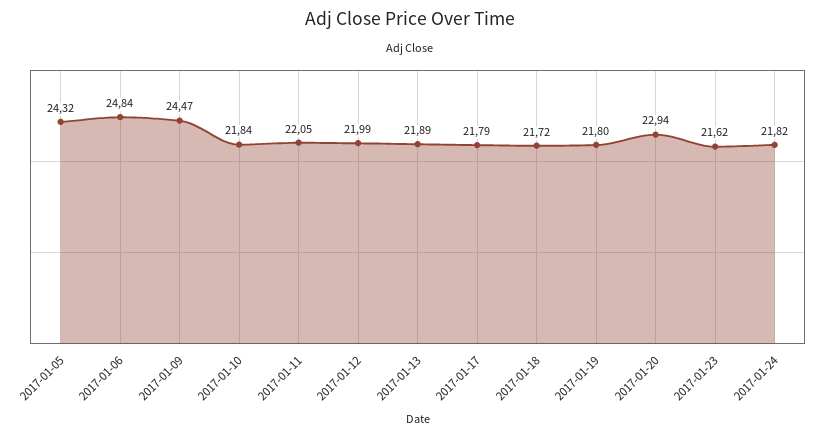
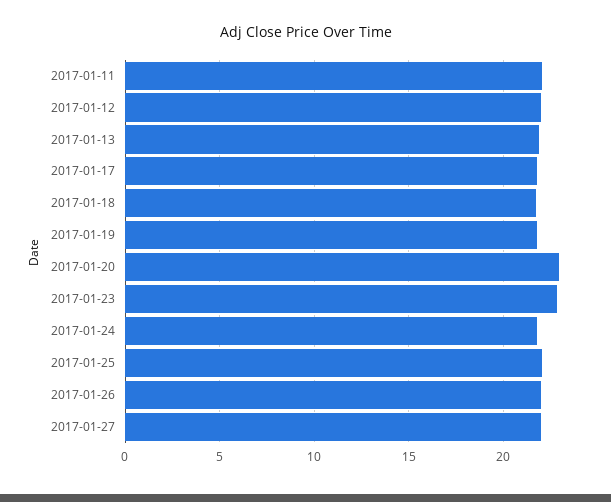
2017-01-05: 24.32 -> none
2017-01-06: 24.84 -> none
2017-01-09: 24.47 -> none
2017-01-10: 21.84 -> none
2017-01-23: 21.62 -> 23
2017-01-25: none -> 22
2017-01-26: none -> 22
2017-01-27: none -> 22

